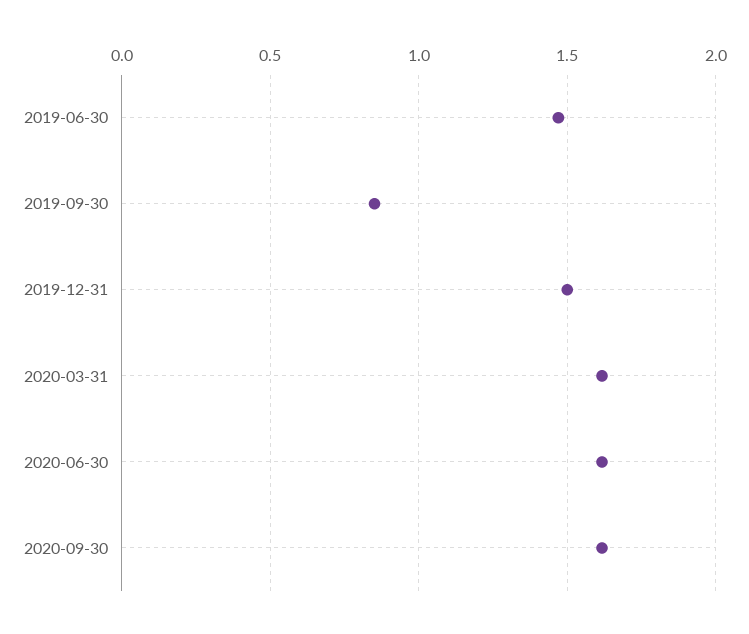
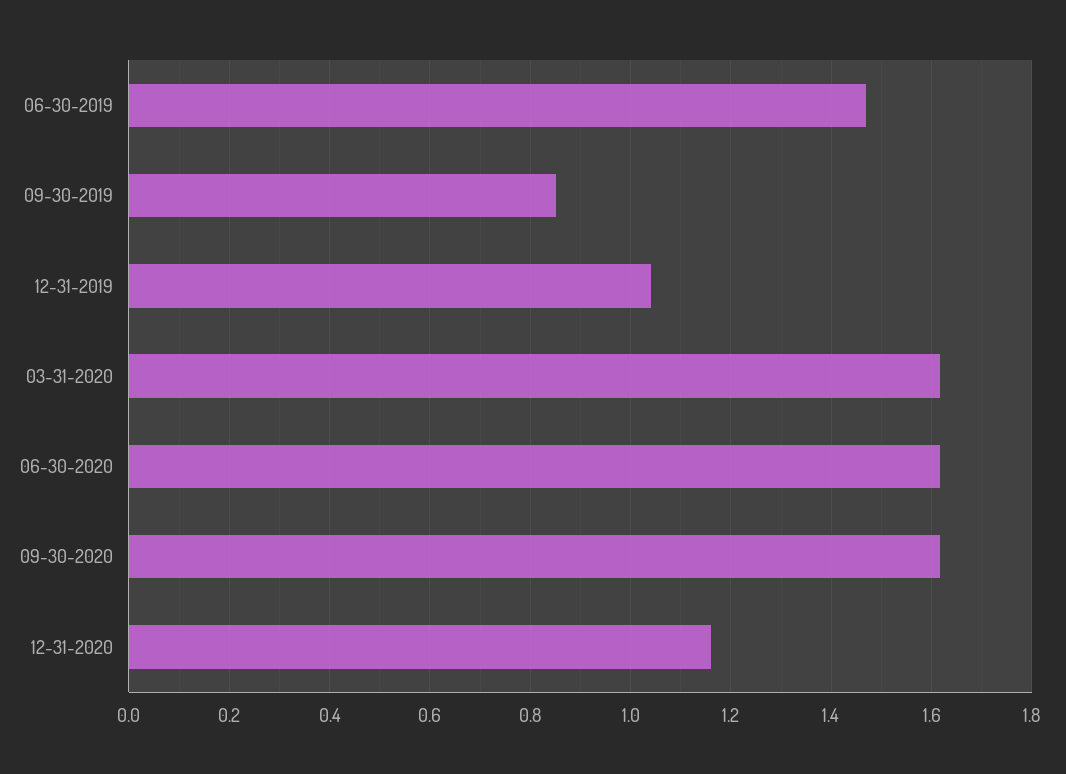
2019-12-31: 1.5 -> 1.04
12-31-2020: none -> 1.16

